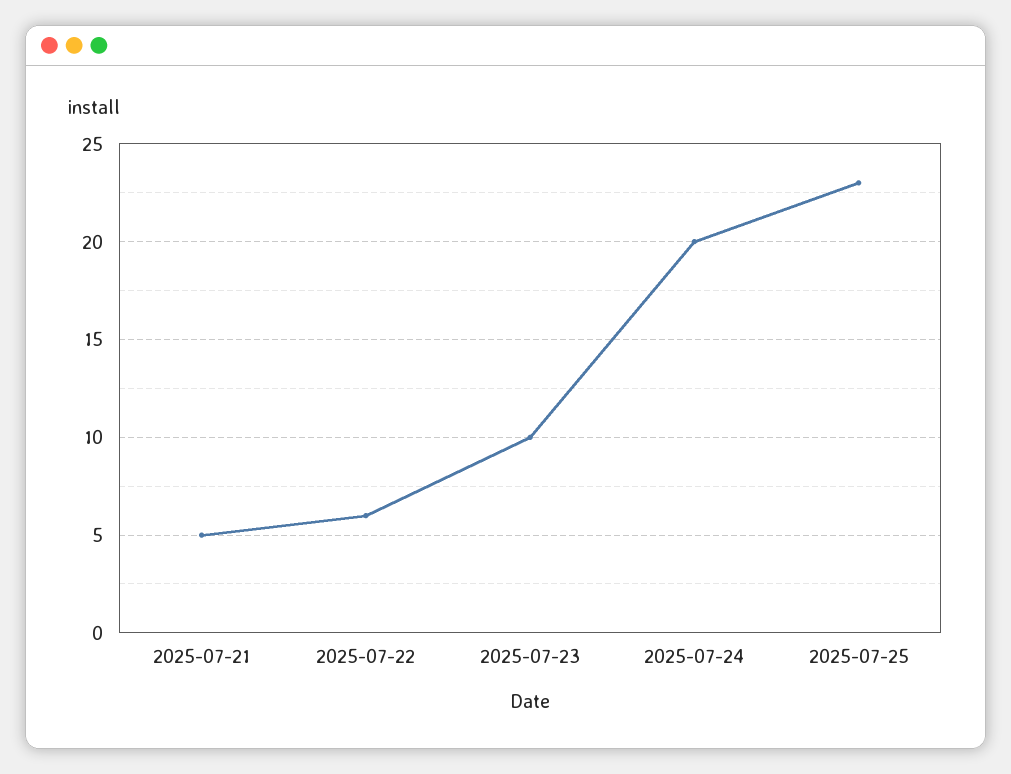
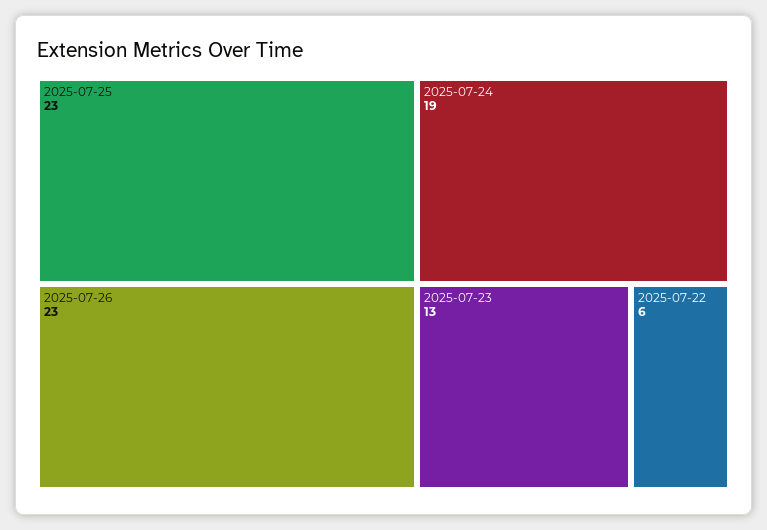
2025-07-21: 5 -> none
2025-07-23: 10 -> 13
2025-07-24: 20 -> 19
2025-07-26: none -> 23

